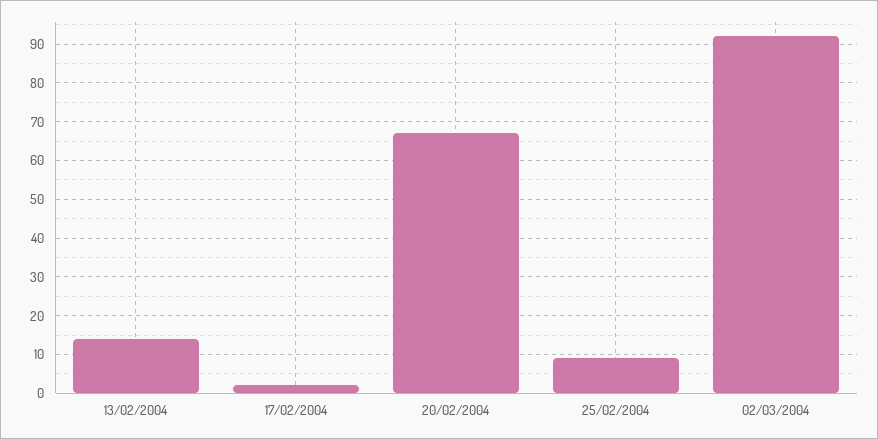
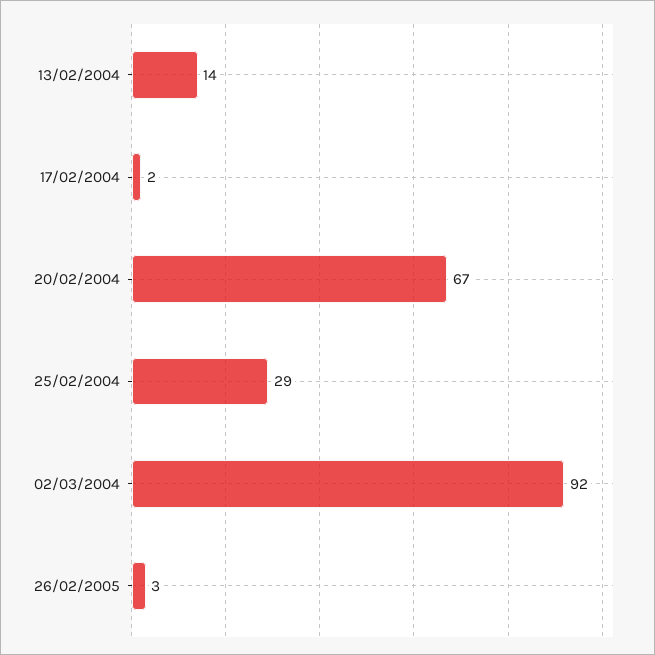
25/02/2004: 10 -> 29
26/02/2005: none -> 3

